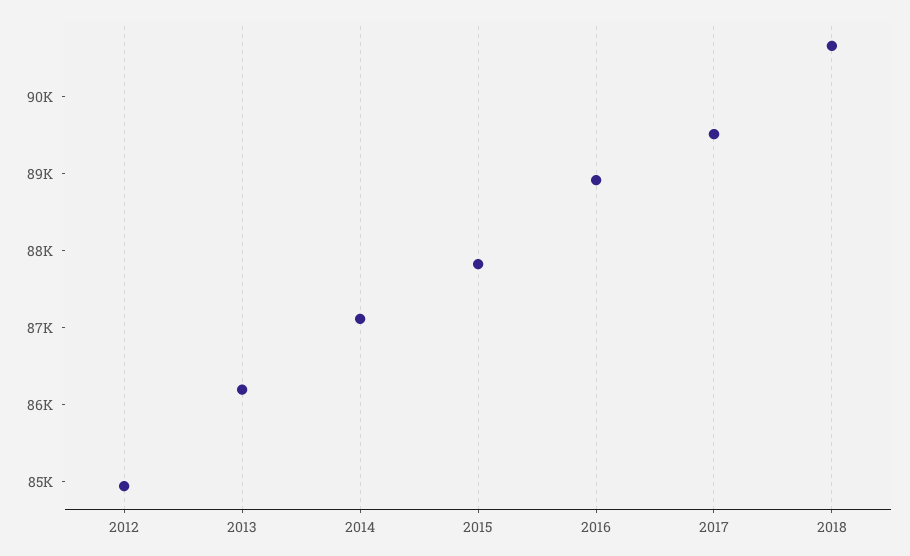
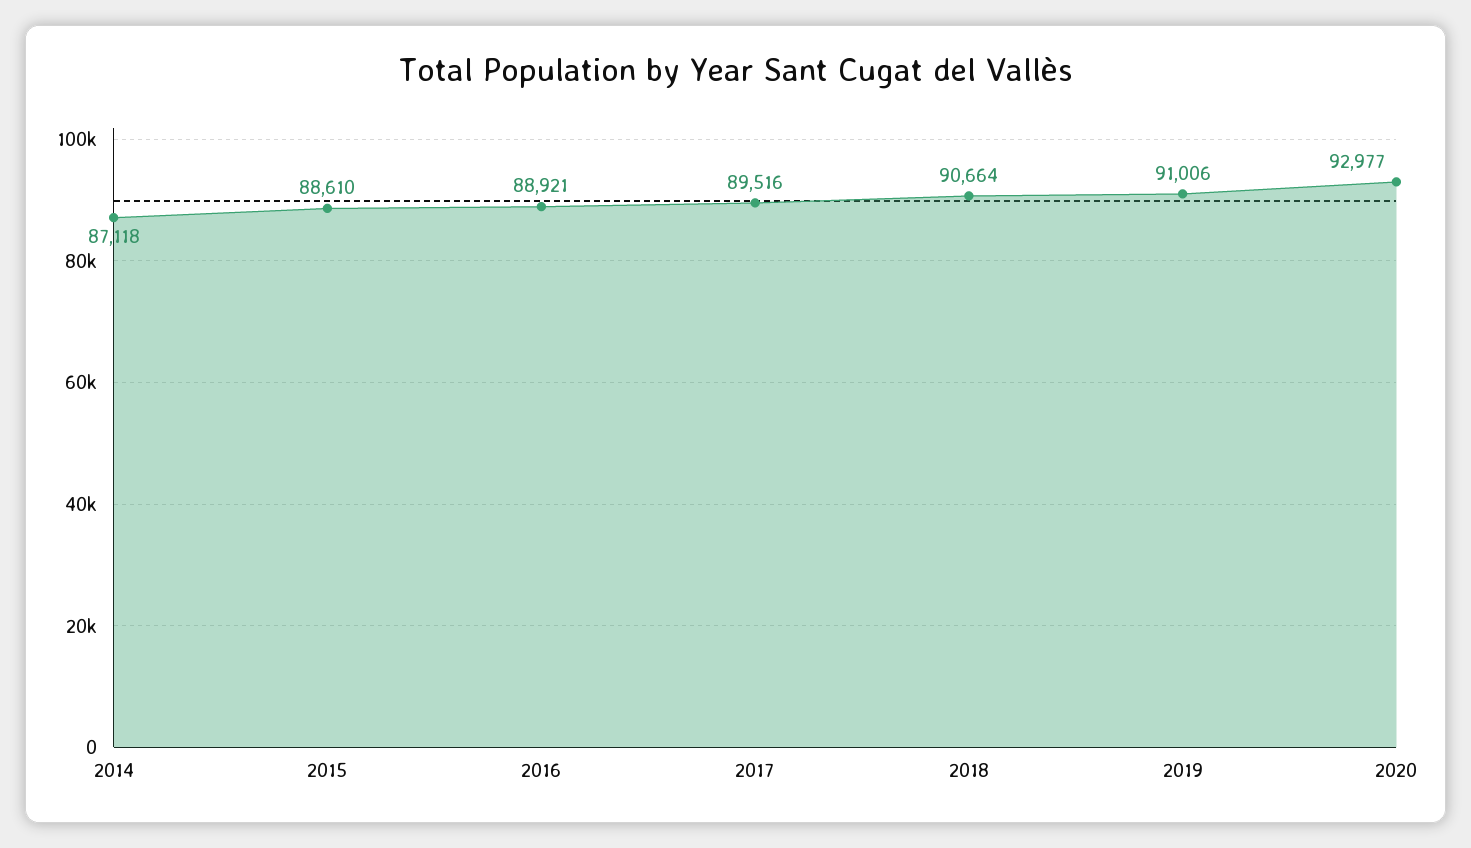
2012: 85000 -> none
2013: 86200 -> none
2015: 87800 -> 88610
2019: none -> 91006
2020: none -> 92977

